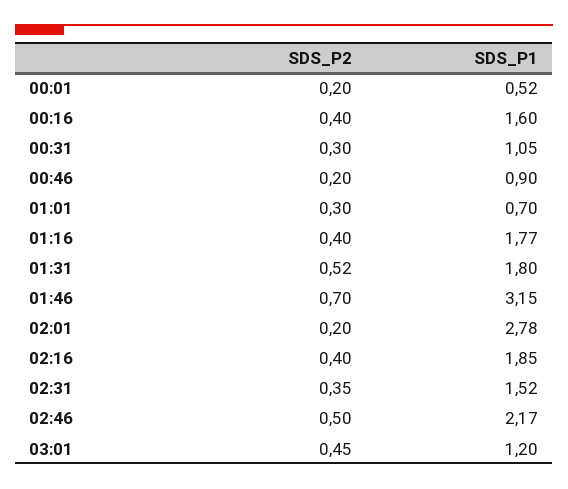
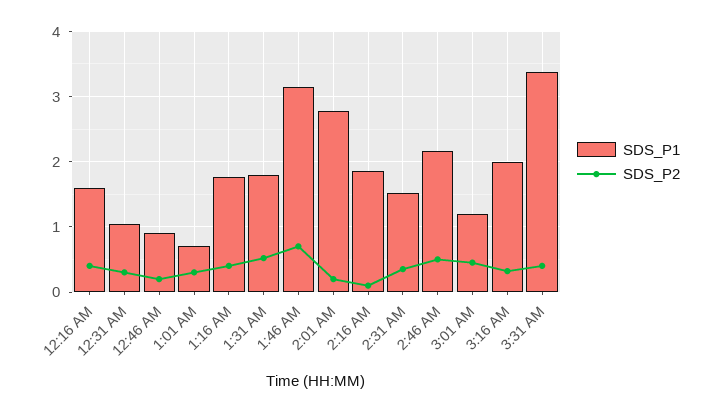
SDS_P2, 00:01: 0.2 -> none
SDS_P1, 00:01: 0.52 -> none
SDS_P2, 02:16: 0.4 -> 0.1
SDS_P1, 3:16 AM: none -> 2
SDS_P2, 3:16 AM: none -> 0.3
SDS_P1, 3:31 AM: none -> 3.4
SDS_P2, 3:31 AM: none -> 0.4

